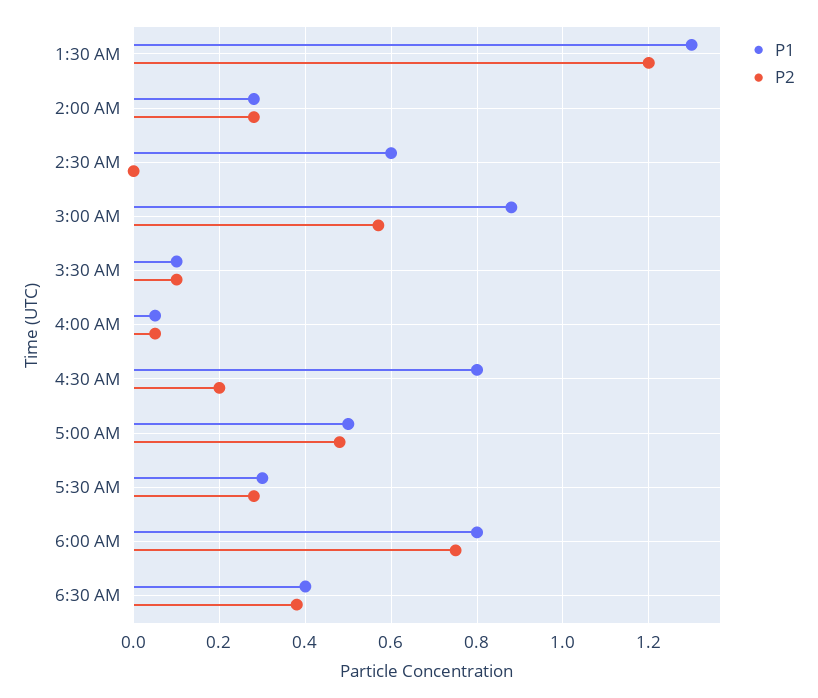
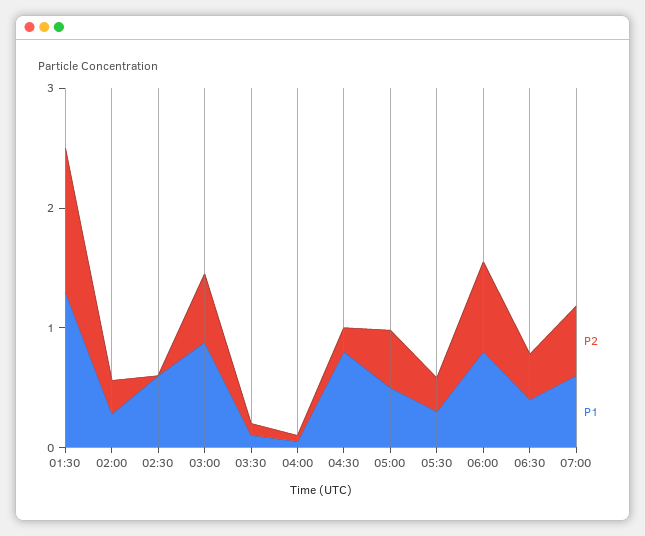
P2, 07:00: none -> 0.6
P1, 07:00: none -> 0.6

